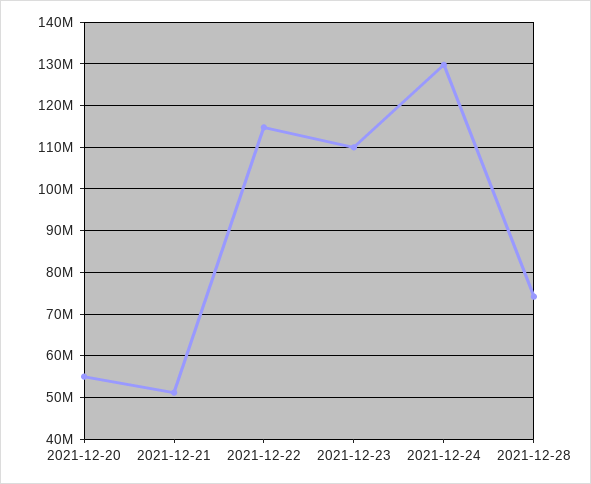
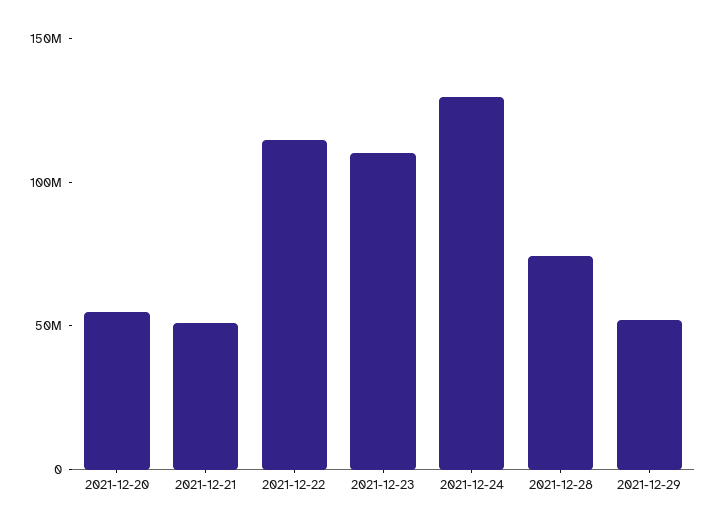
2021-12-29: none -> 50000000

